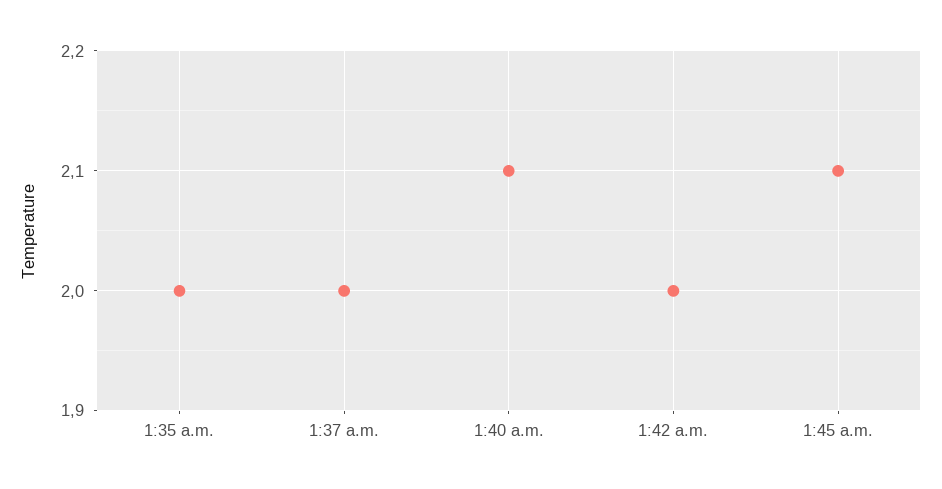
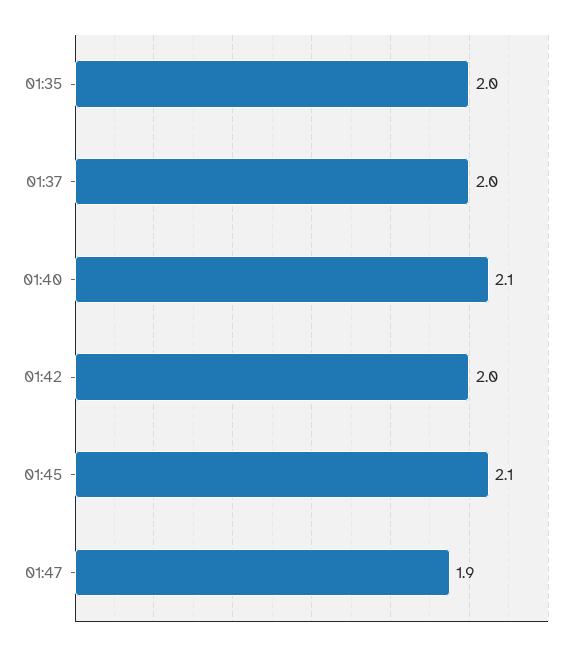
01:47: none -> 1.9

